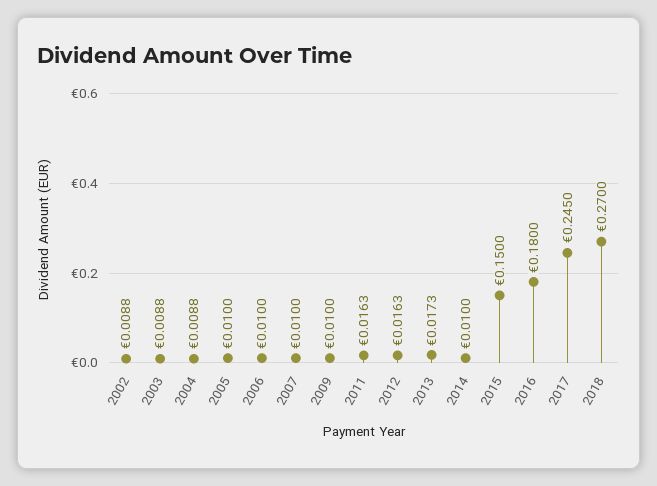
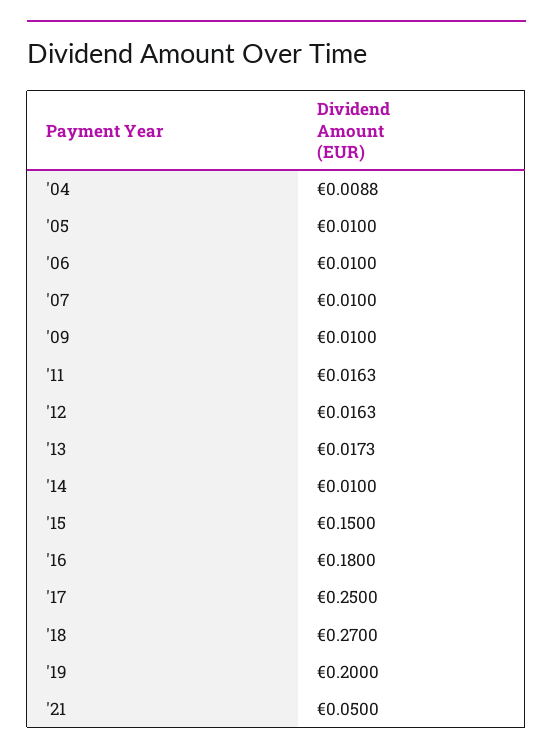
2002: 0.0088 -> none
2003: 0.0088 -> none
2017: 0.245 -> 0.25
'19: none -> 0.2
'21: none -> 0.05

